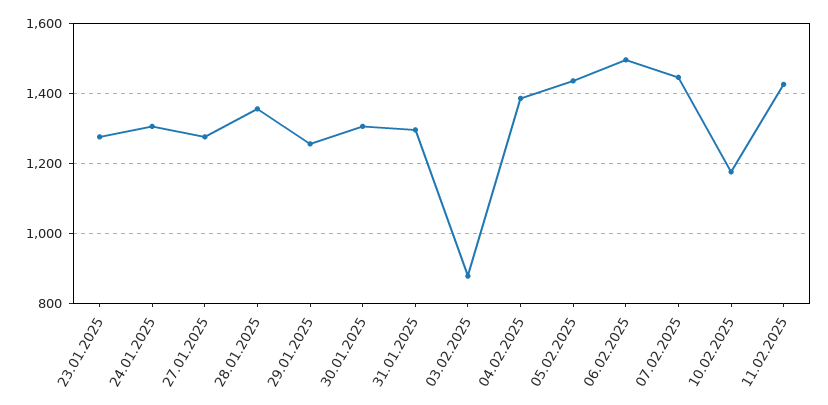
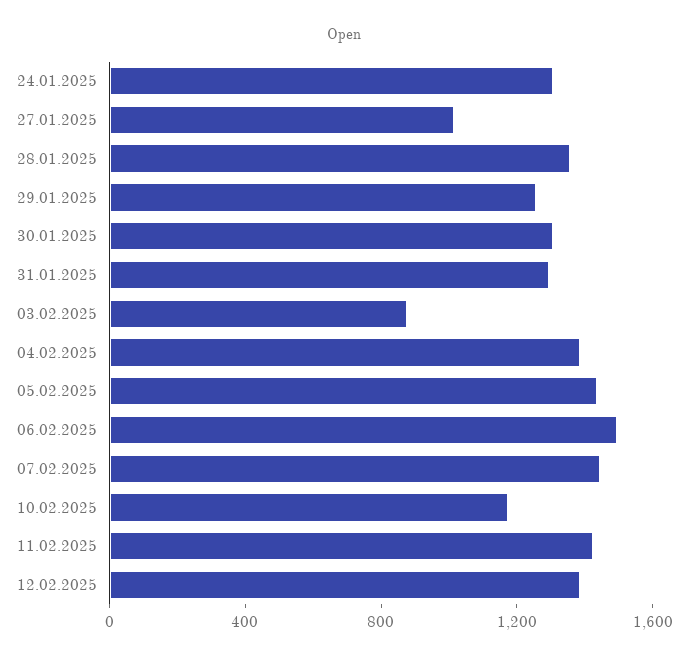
23.01.2025: 1280 -> none
27.01.2025: 1280 -> 1000
12.02.2025: none -> 1400

